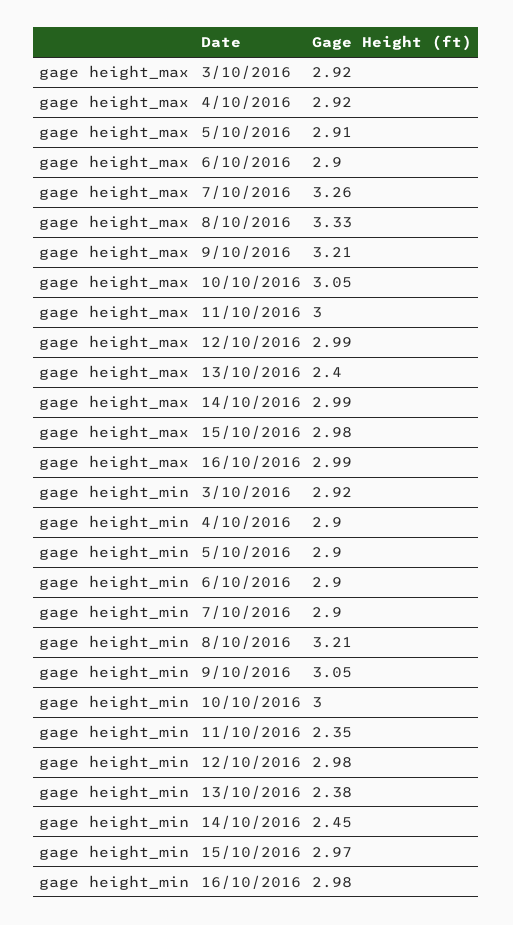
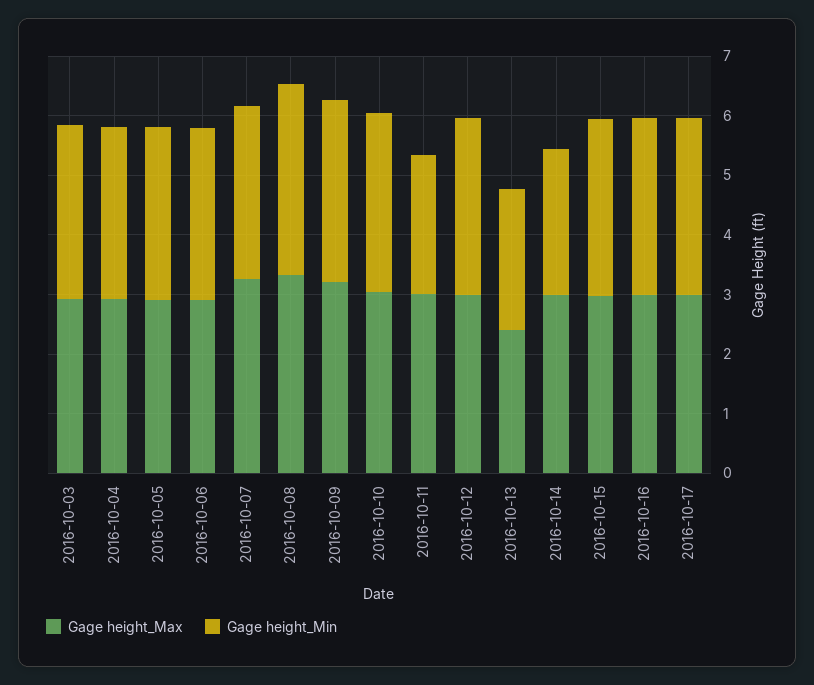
gage height_max, 2016-10-17: none -> 3
gage height_min, 2016-10-17: none -> 3

